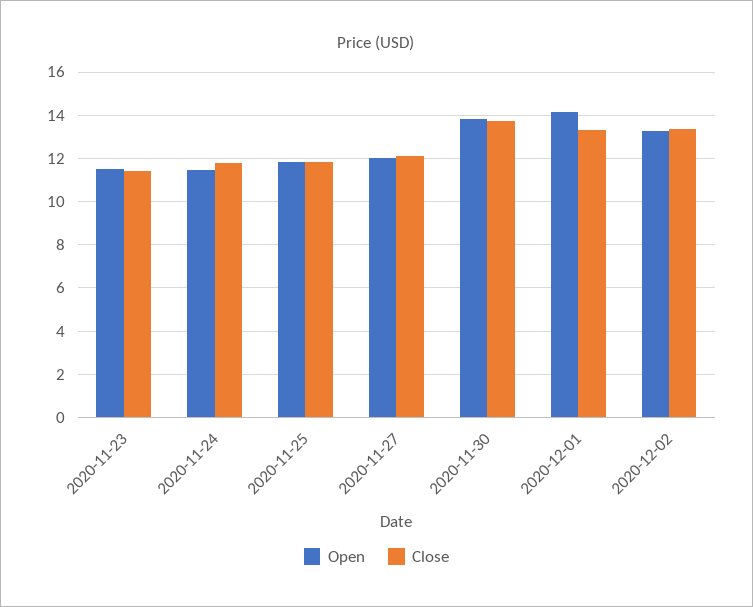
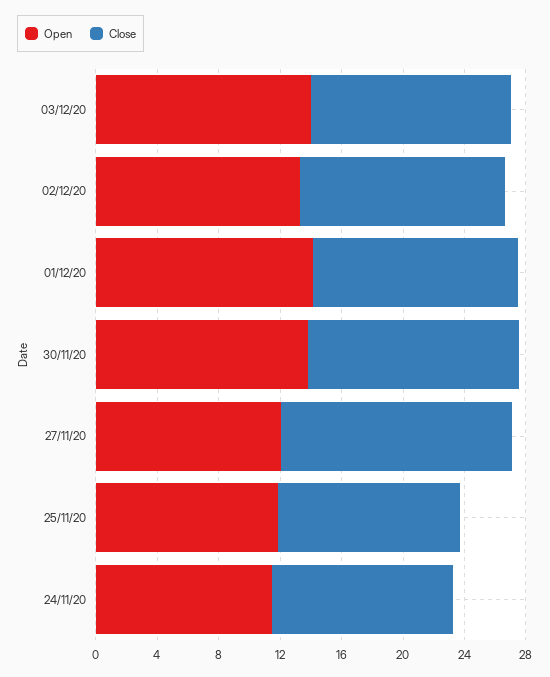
Open, 2020-11-23: 11.5 -> none
Close, 2020-11-23: 11.5 -> none
Close, 2020-11-27: 12 -> 15
Open, 03/12/20: none -> 14
Close, 03/12/20: none -> 13

